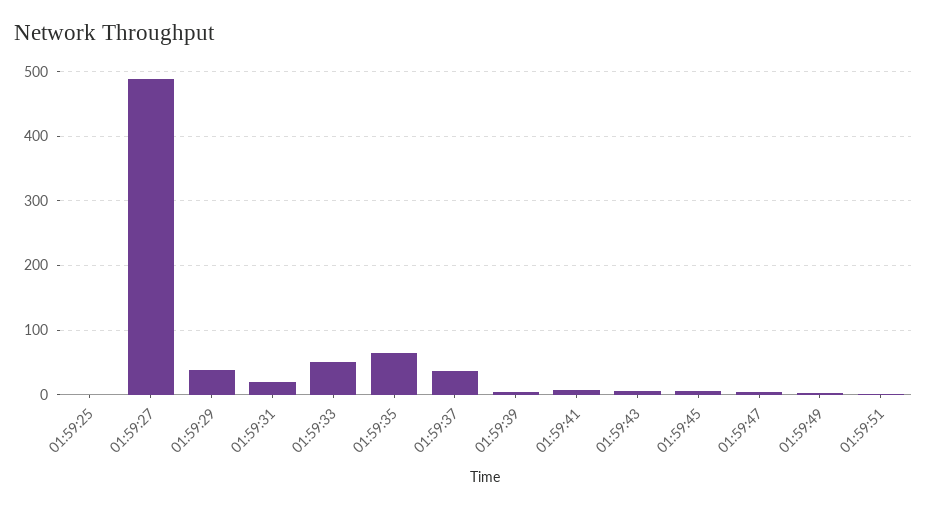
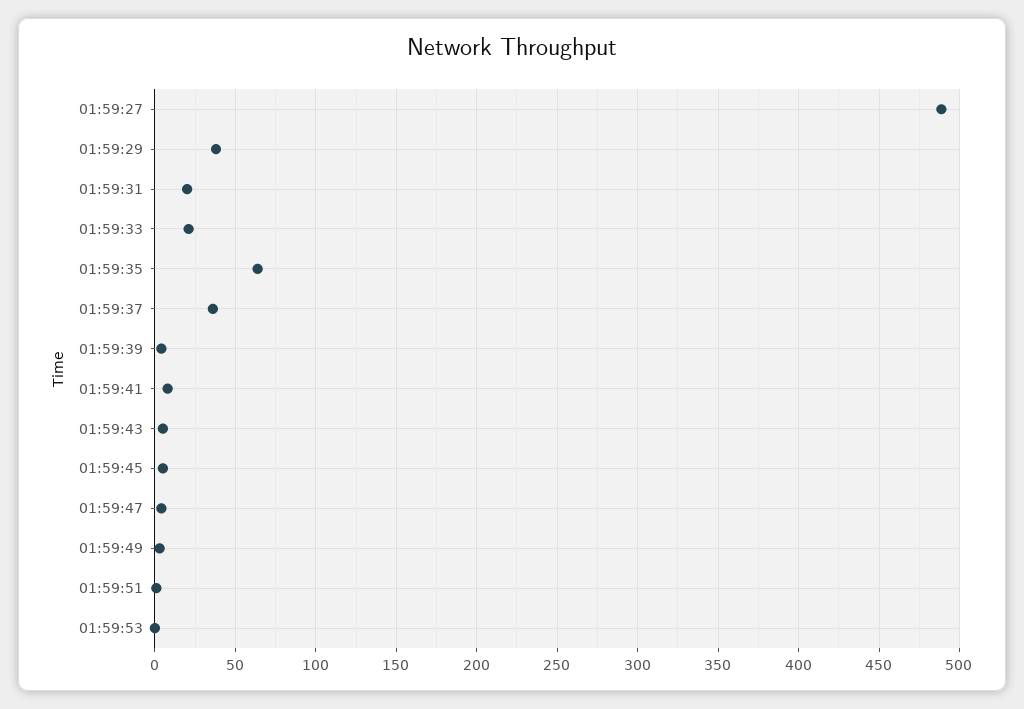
01:59:25: 0 -> none
01:59:33: 50 -> 20
01:59:53: none -> 0

